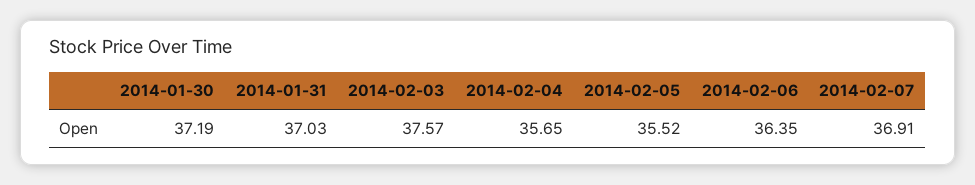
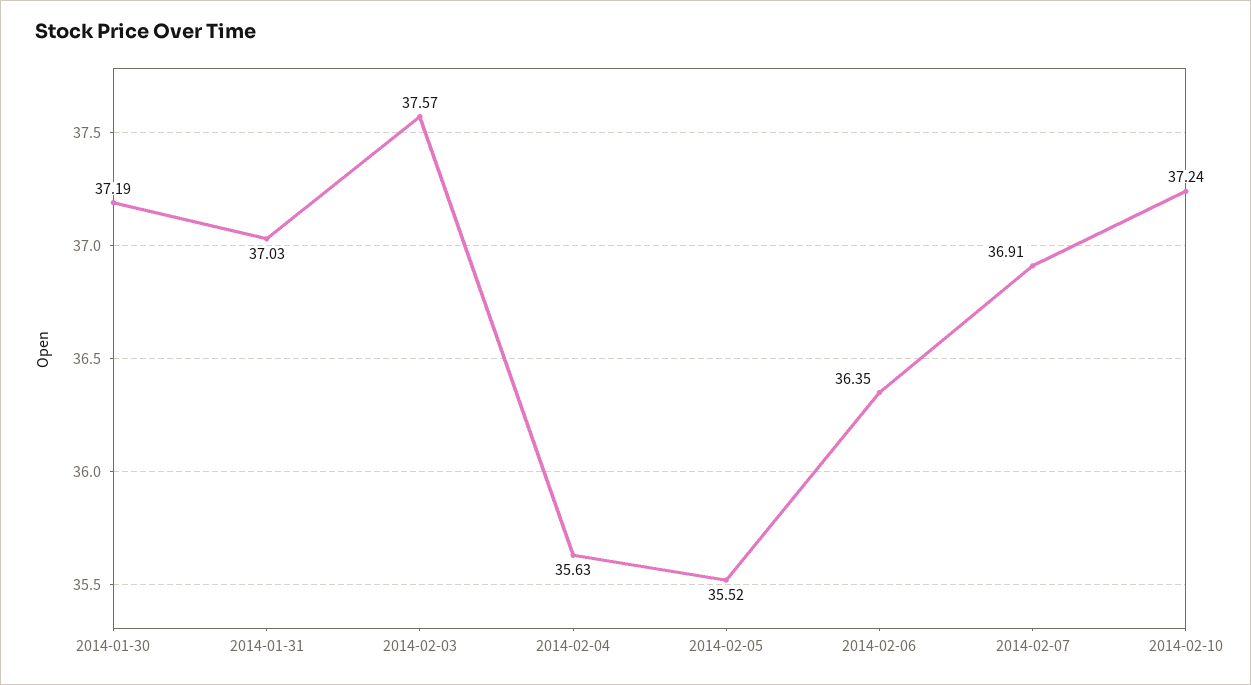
2014-02-04: 35.65 -> 35.63
2014-02-10: none -> 37.24

